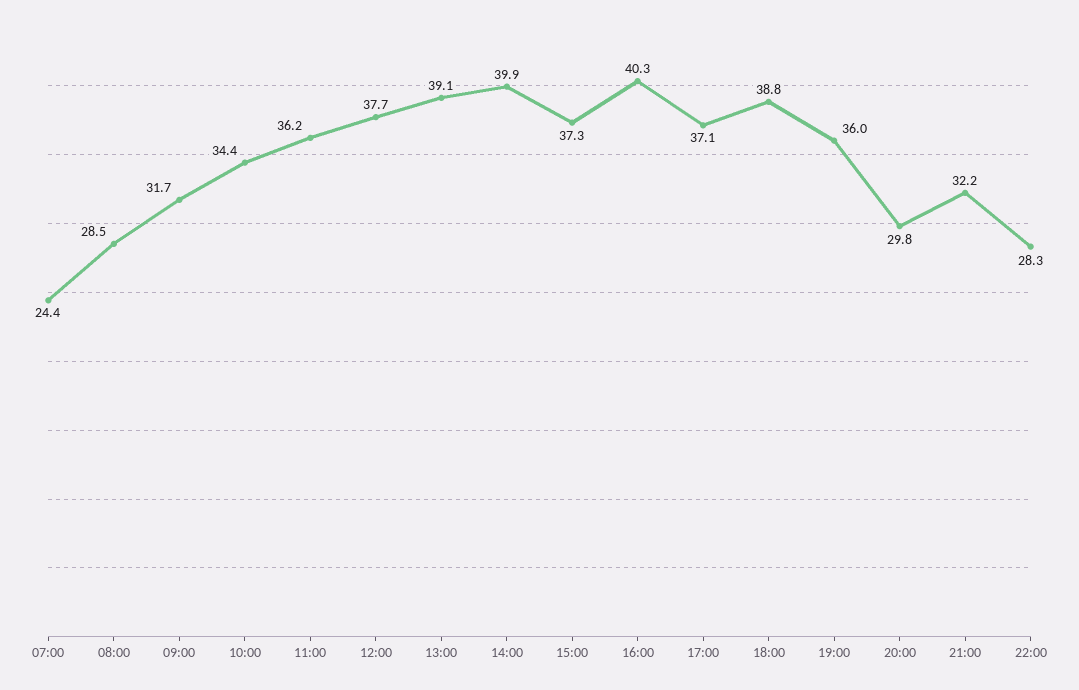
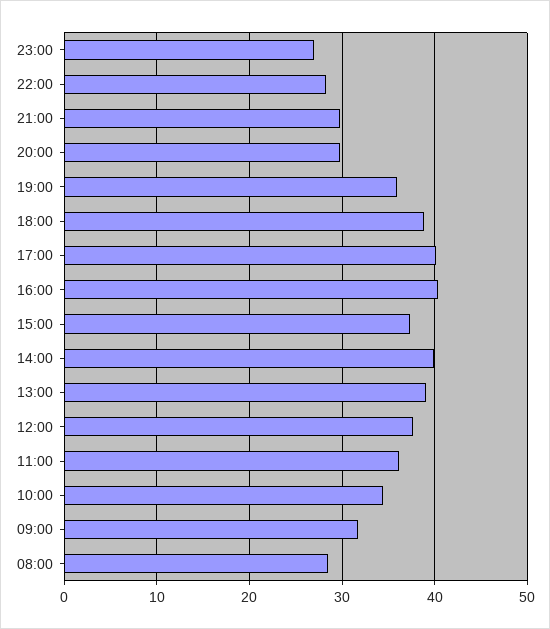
07:00: 24.4 -> none
17:00: 37.1 -> 40
21:00: 32.2 -> 30
23:00: none -> 27

